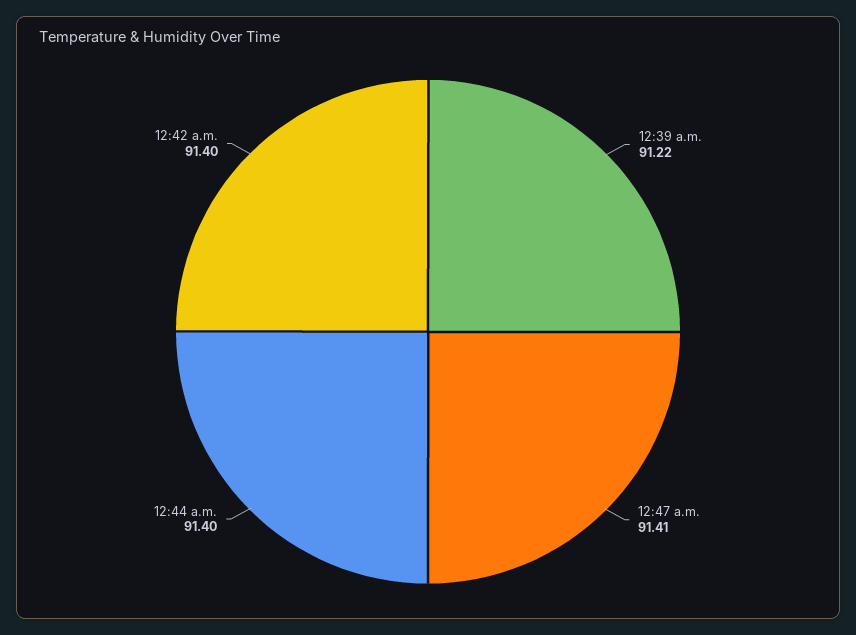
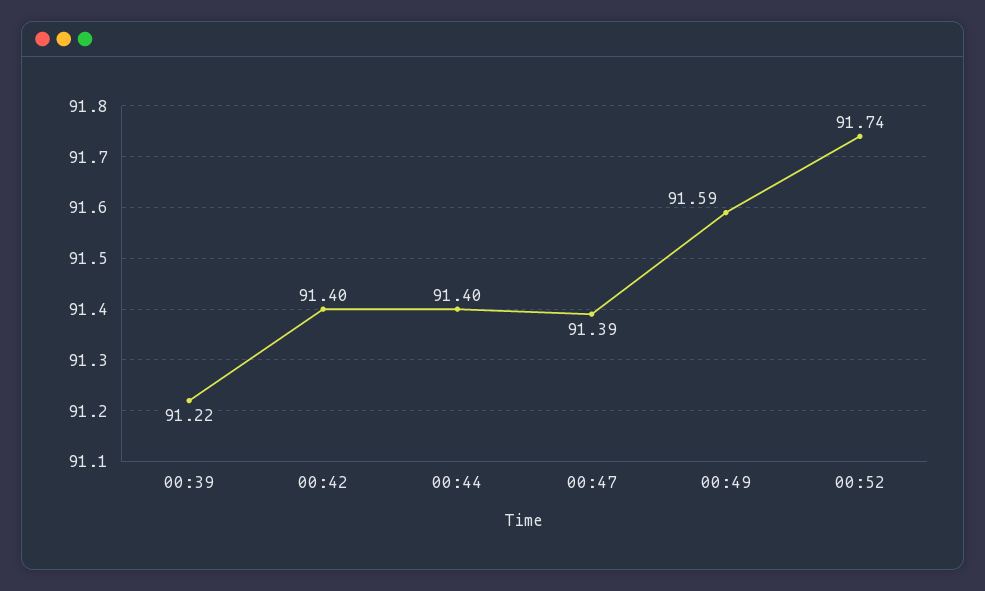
12:47 a.m.: 91.41 -> 91.39
00:49: none -> 91.59
00:52: none -> 91.74

